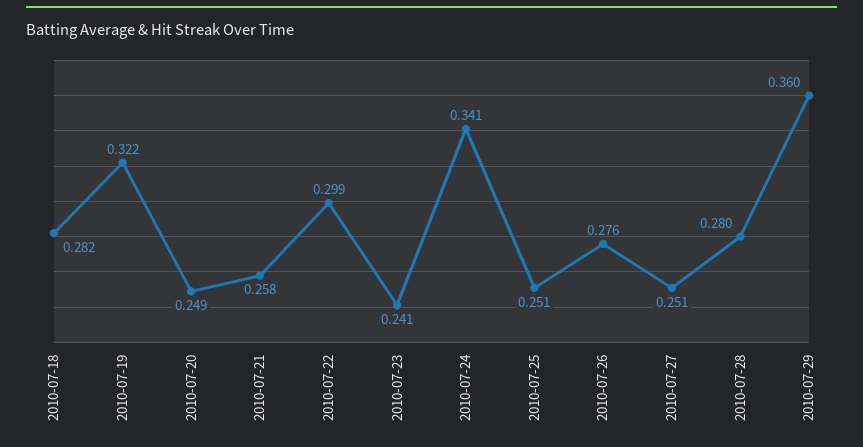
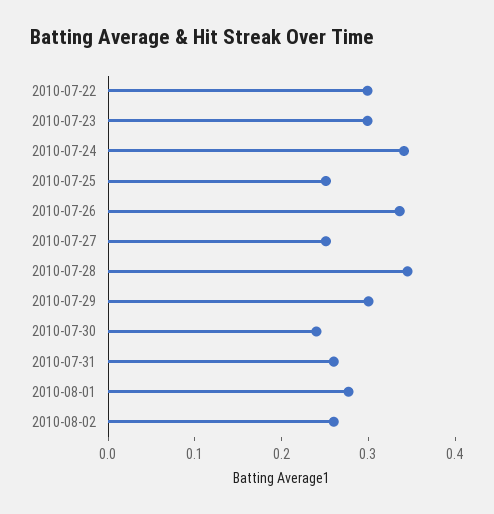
2010-07-18: 0.282 -> none
2010-07-19: 0.322 -> none
2010-07-20: 0.249 -> none
2010-07-21: 0.258 -> none
2010-07-23: 0.241 -> 0.3
2010-07-26: 0.276 -> 0.34
2010-07-28: 0.28 -> 0.34
2010-07-29: 0.36 -> 0.3
2010-07-30: none -> 0.24
2010-07-31: none -> 0.26
2010-08-01: none -> 0.28
2010-08-02: none -> 0.26

